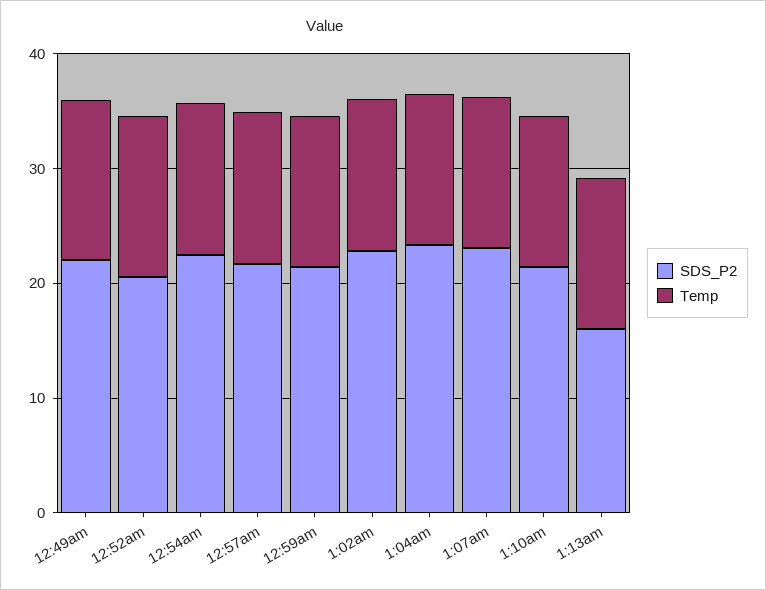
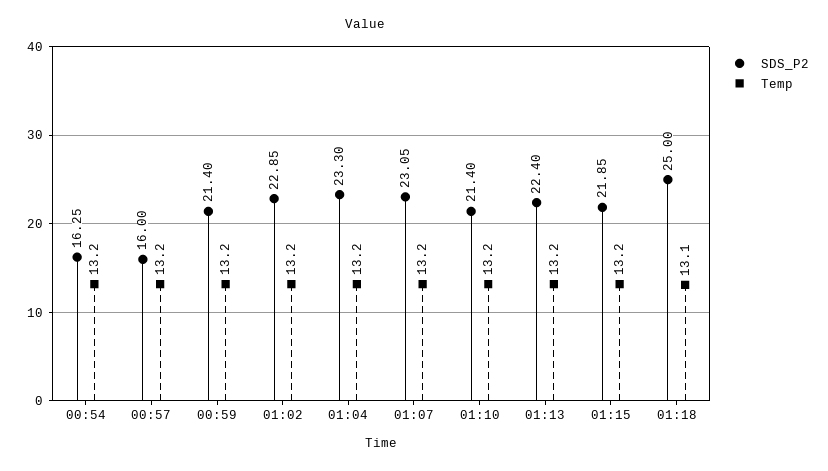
SDS_P2, 12:49am: 22 -> none
Temp, 12:49am: 14 -> none
SDS_P2, 12:52am: 20 -> none
Temp, 12:52am: 14 -> none
SDS_P2, 12:54am: 22 -> 16.25
SDS_P2, 12:57am: 22 -> 16
SDS_P2, 1:13am: 16 -> 22.4
SDS_P2, 01:15: none -> 21.85
Temp, 01:15: none -> 13.2
SDS_P2, 01:18: none -> 25
Temp, 01:18: none -> 13.1

